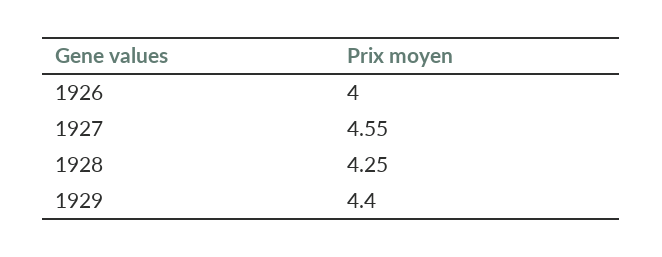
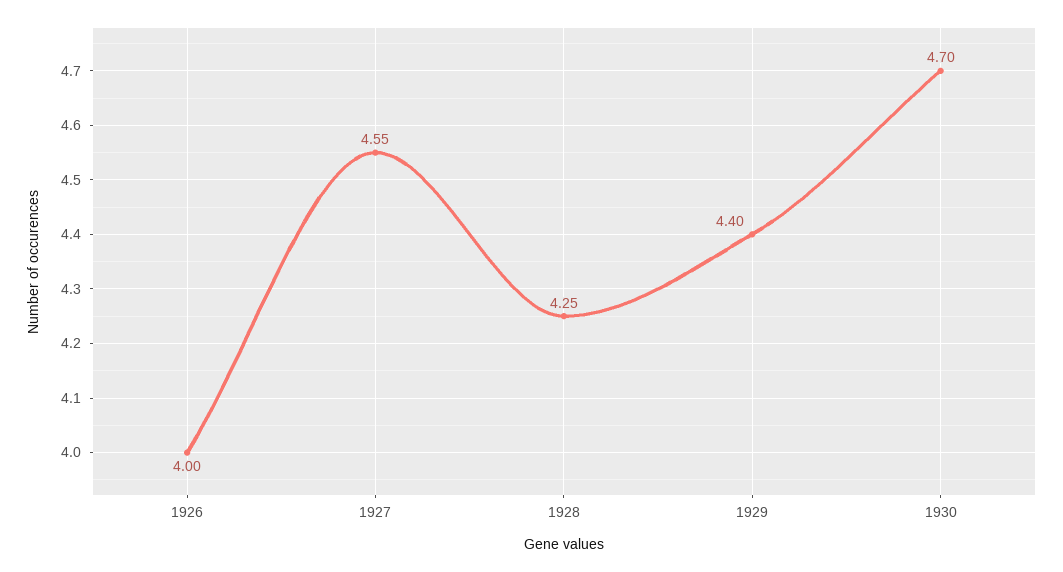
1930: none -> 4.7

